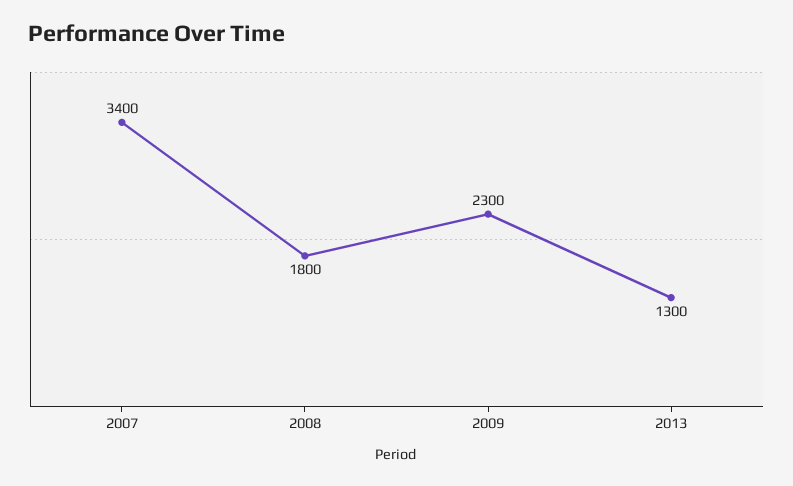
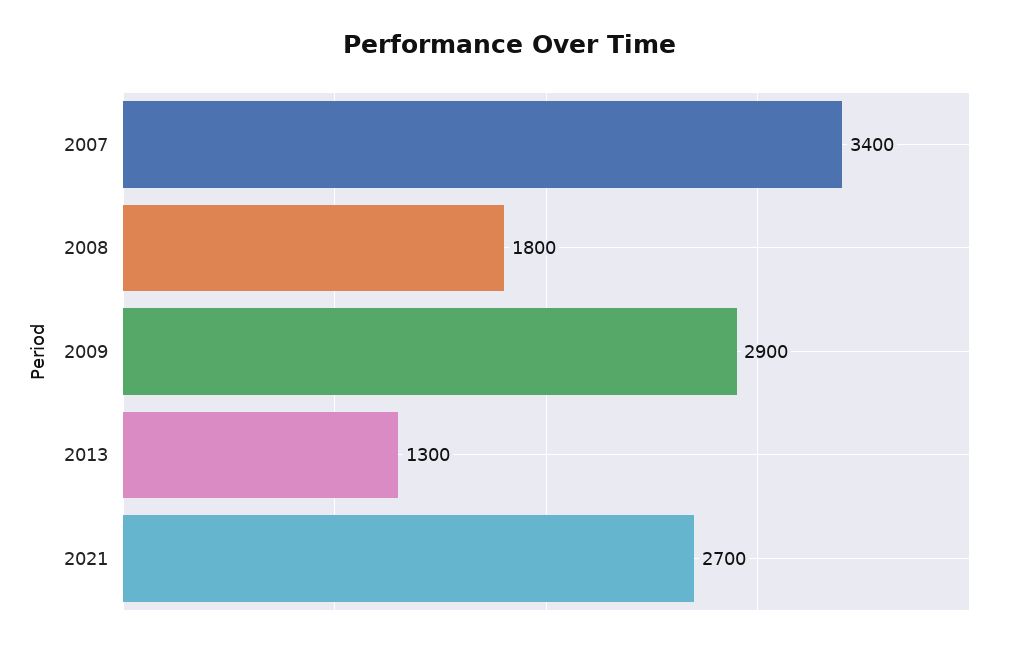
2009: 2300 -> 2900
2021: none -> 2700

